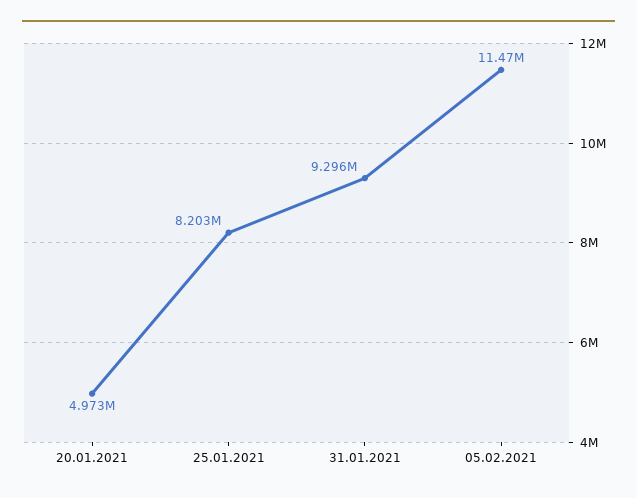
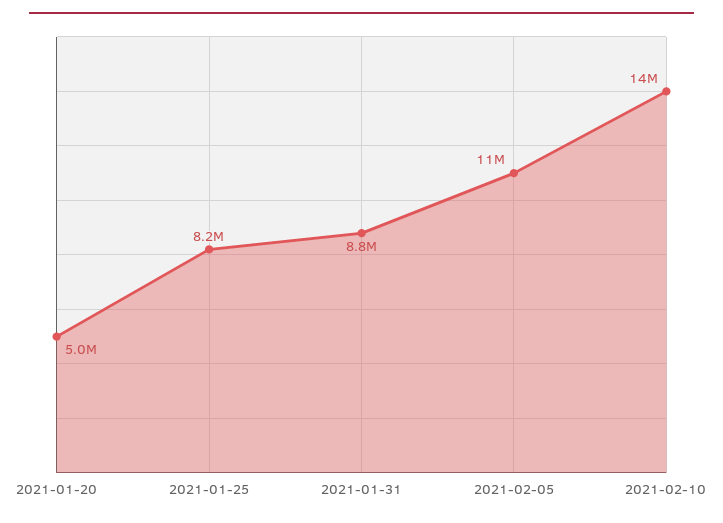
31.01.2021: 9296000 -> 8800000
2021-02-10: none -> 14000000

